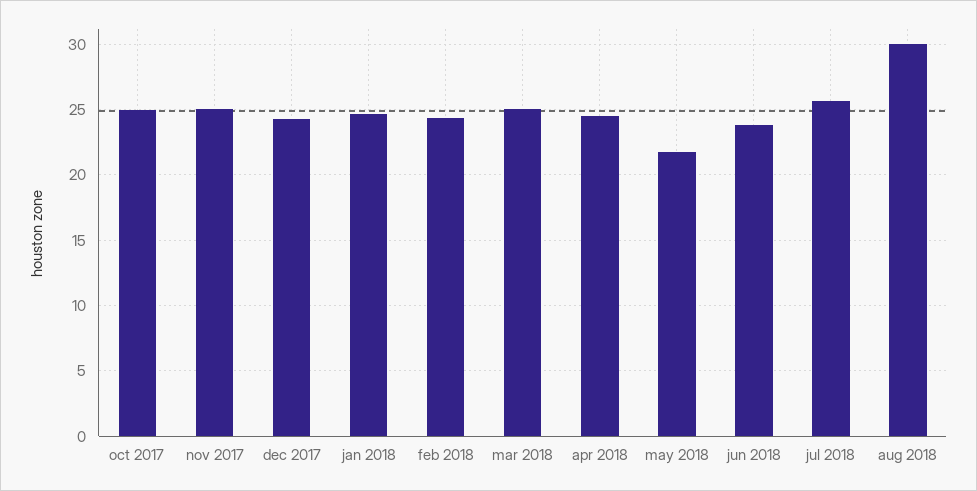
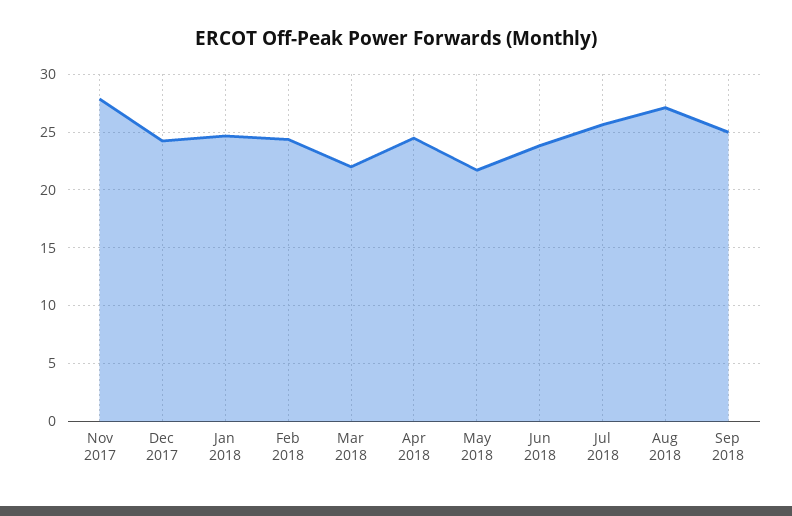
oct 2017: 25 -> none
nov 2017: 25 -> 28
mar 2018: 25 -> 22
aug 2018: 30 -> 27
Sep 2018: none -> 25

